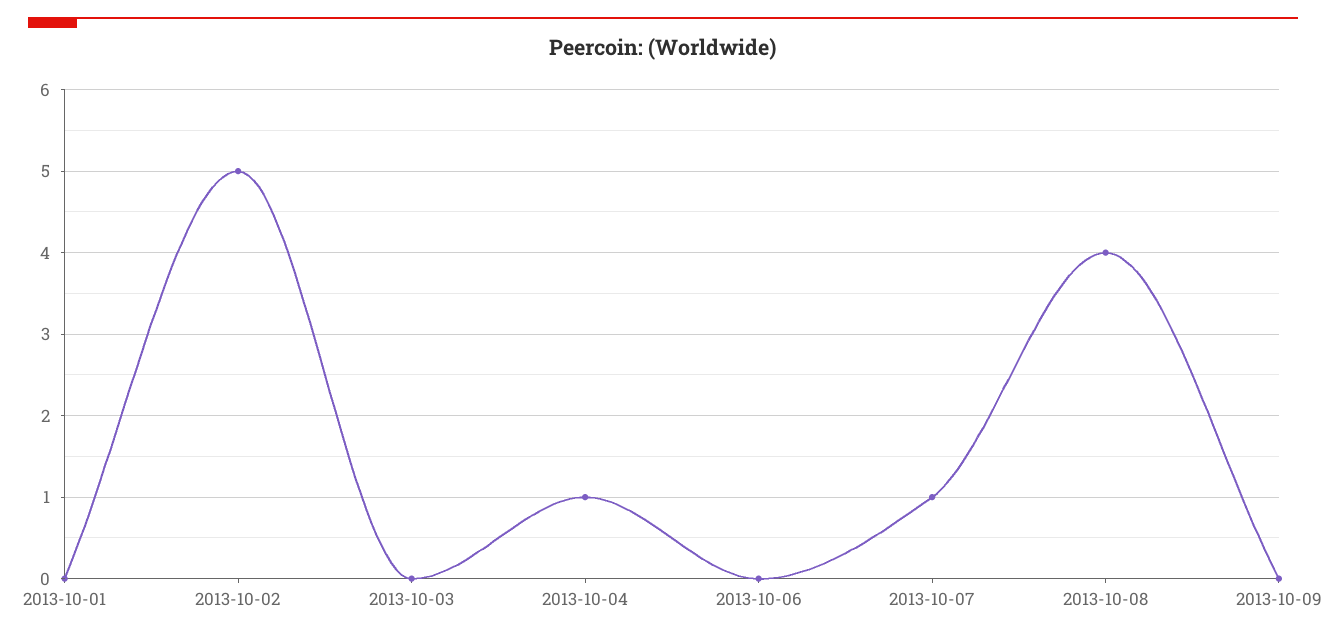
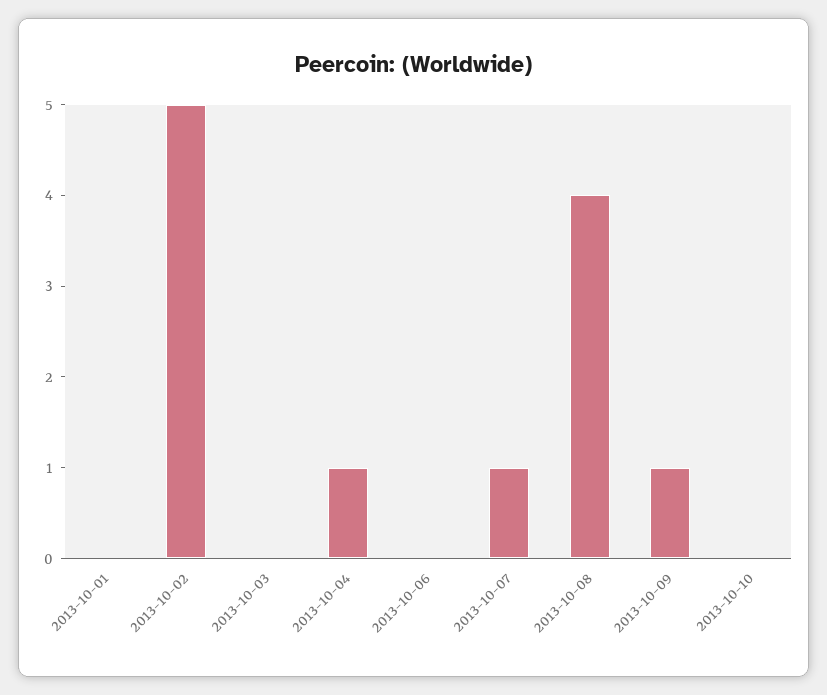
2013-10-09: 0 -> 1
2013-10-10: none -> 0

